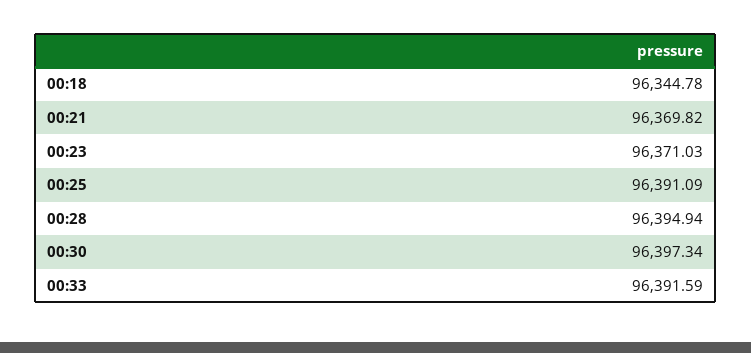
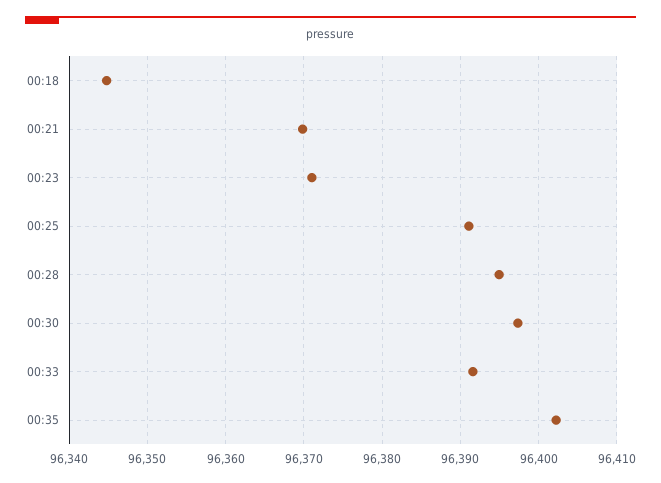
00:35: none -> 96402

